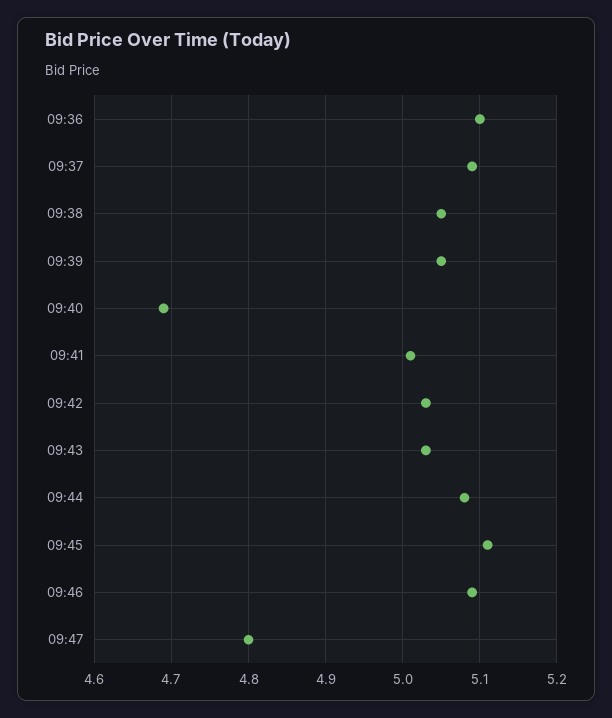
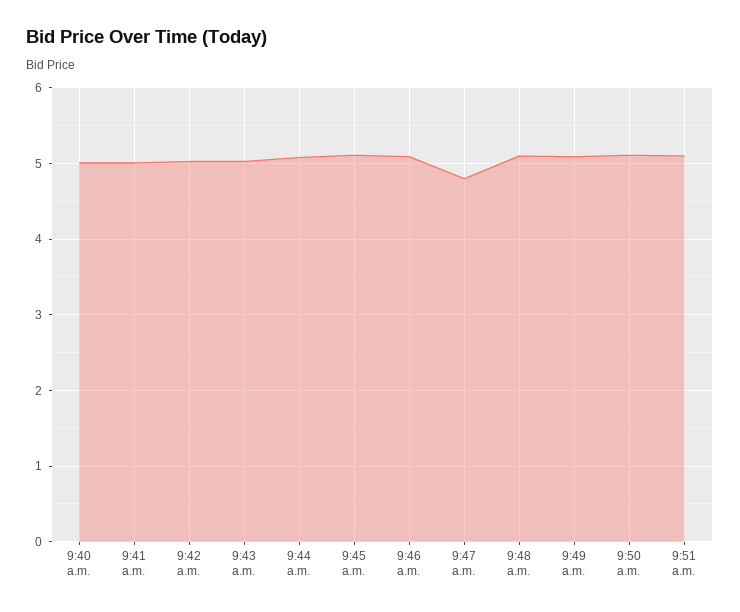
09:36: 5.1 -> none
09:37: 5.09 -> none
09:38: 5.05 -> none
09:39: 5.05 -> none
09:40: 4.69 -> 5
9:48 a.m.: none -> 5.1
9:49 a.m.: none -> 5.1
9:50 a.m.: none -> 5.1
9:51 a.m.: none -> 5.1

